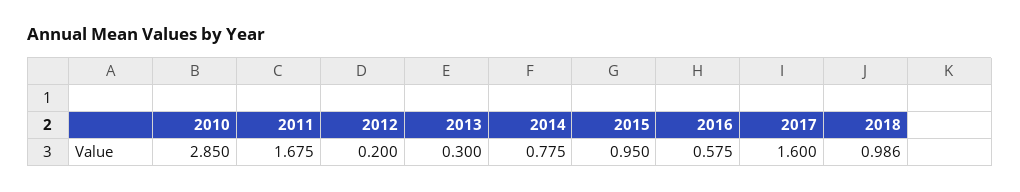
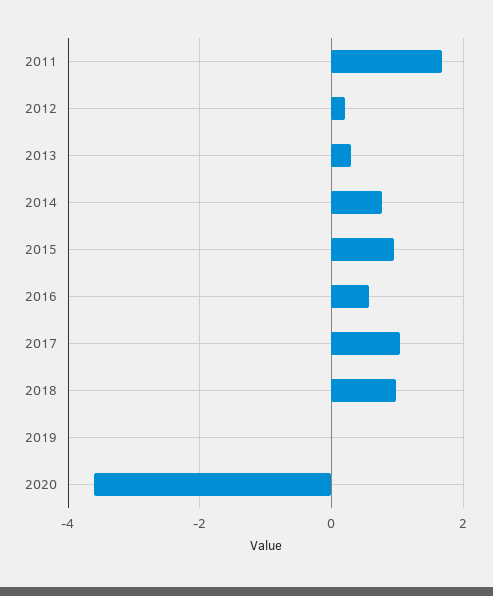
2010: 2.85 -> none
2017: 1.6 -> 1
2019: none -> 0
2020: none -> -3.6

